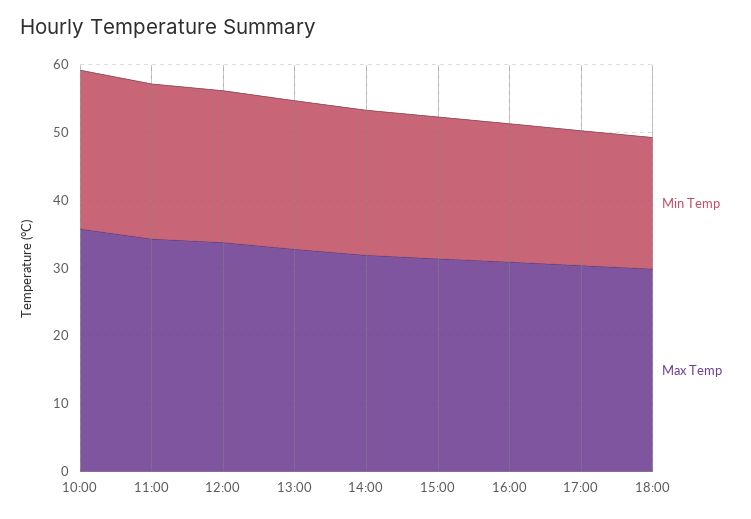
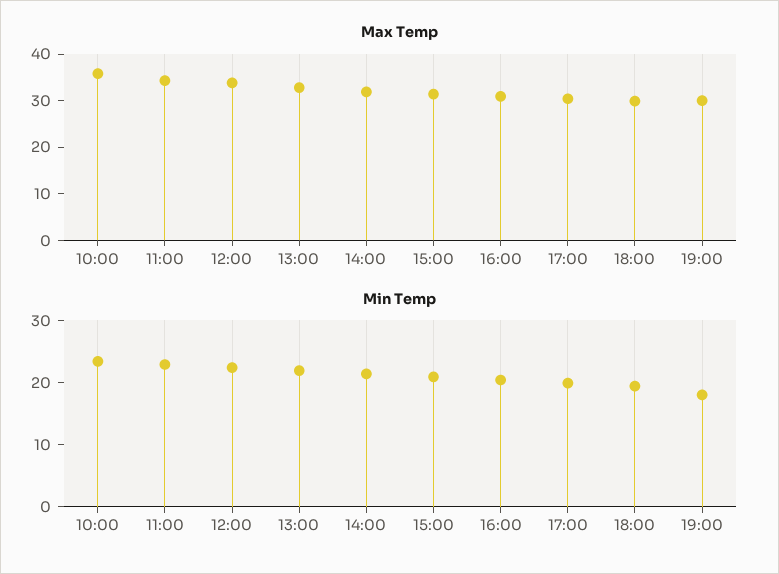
Max Temp, 19:00: none -> 30
Min Temp, 19:00: none -> 18

